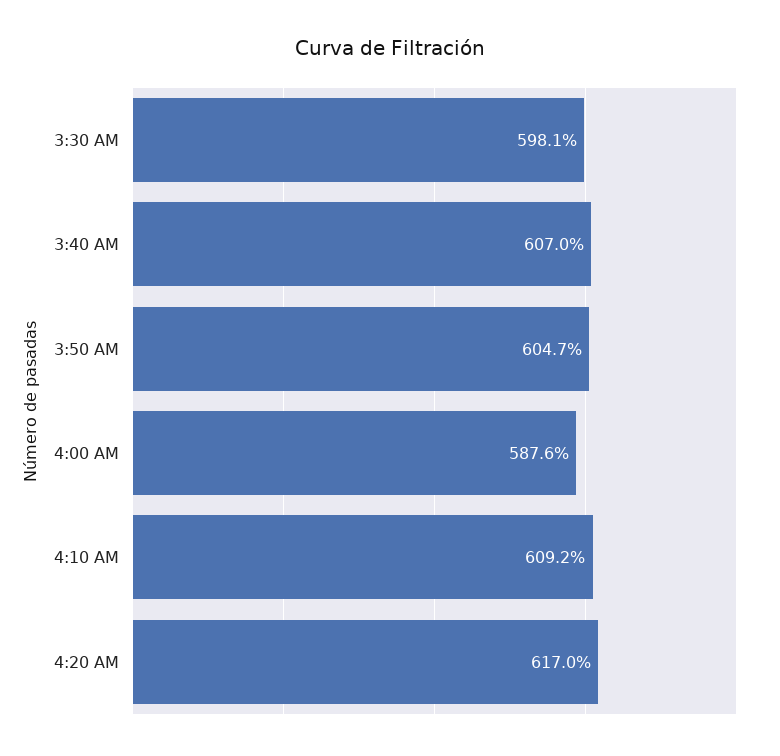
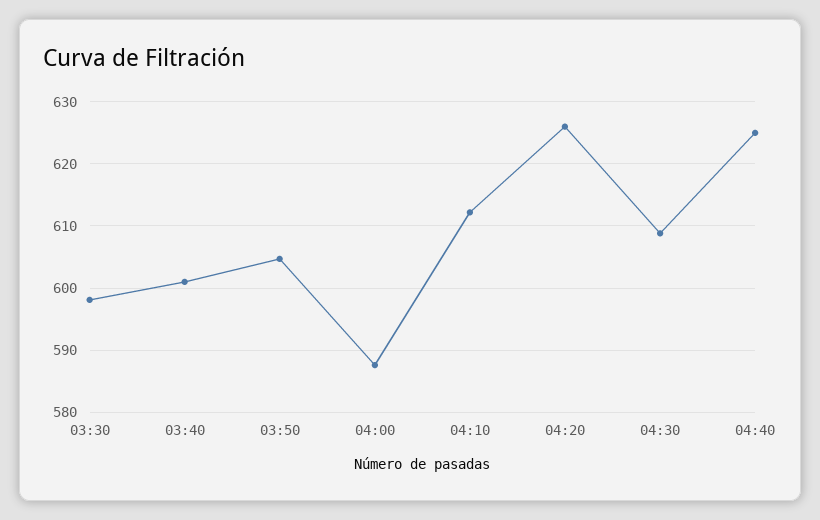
3:40 AM: 607 -> 601
4:10 AM: 609.2 -> 612
4:20 AM: 617 -> 626
04:30: none -> 609
04:40: none -> 625

